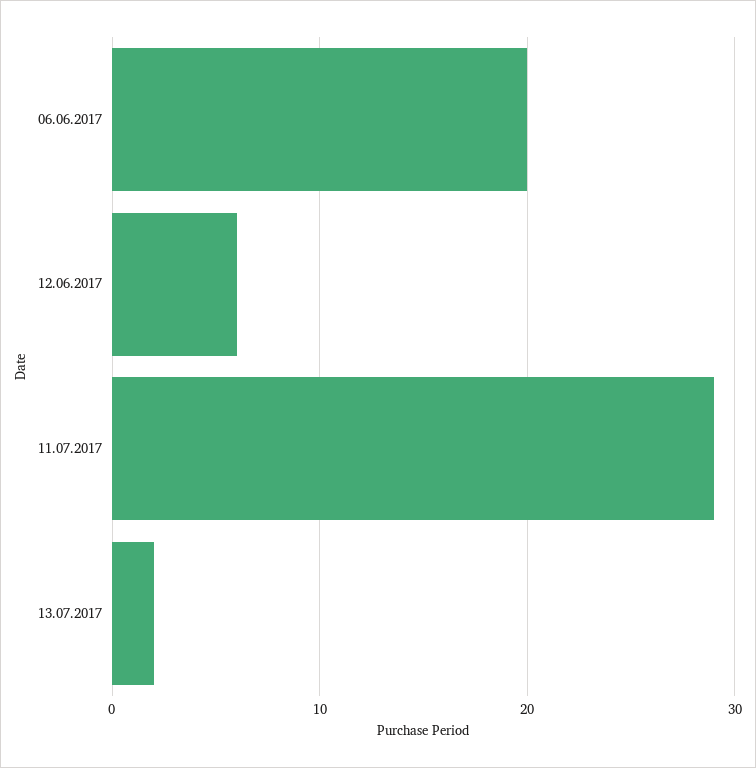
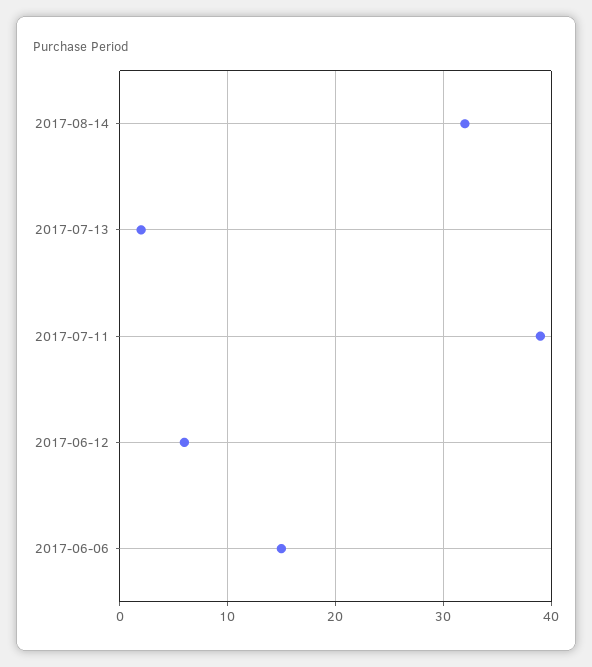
06.06.2017: 20 -> 15
11.07.2017: 29 -> 39
2017-08-14: none -> 32

